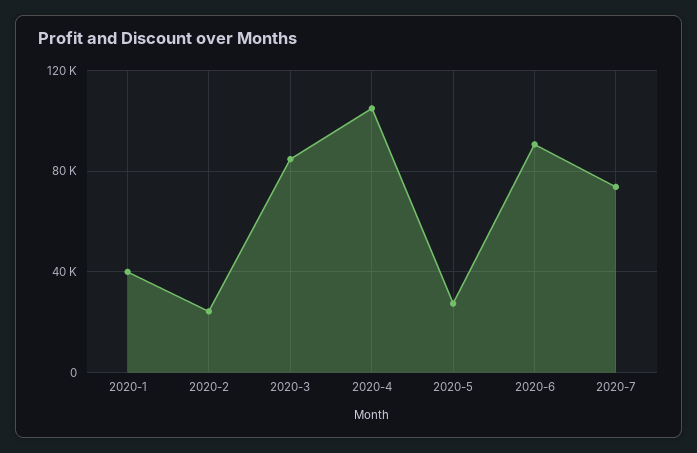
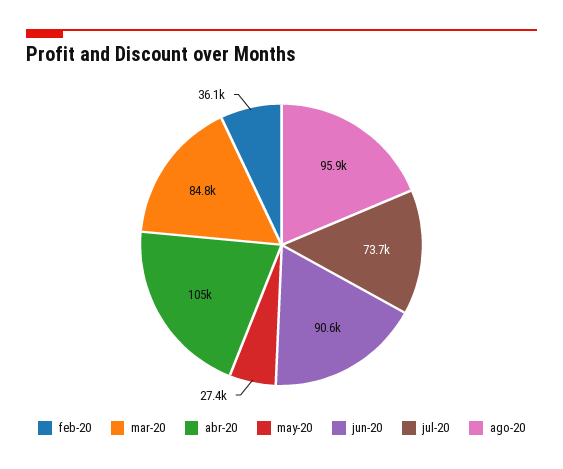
2020-1: 40000 -> none
2020-2: 25000 -> 36100
ago-20: none -> 95900

